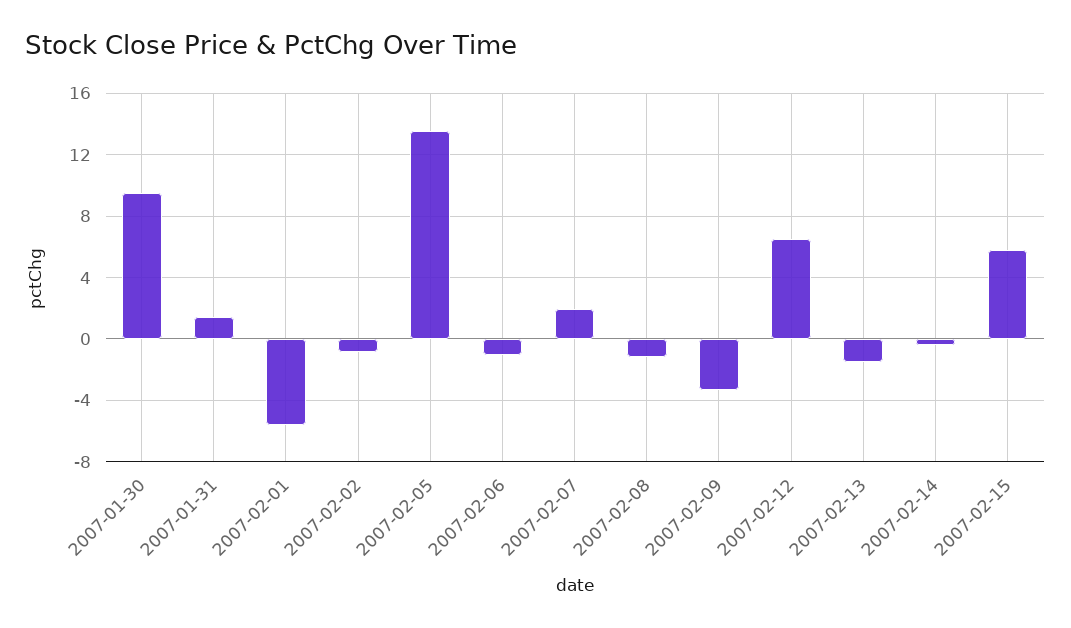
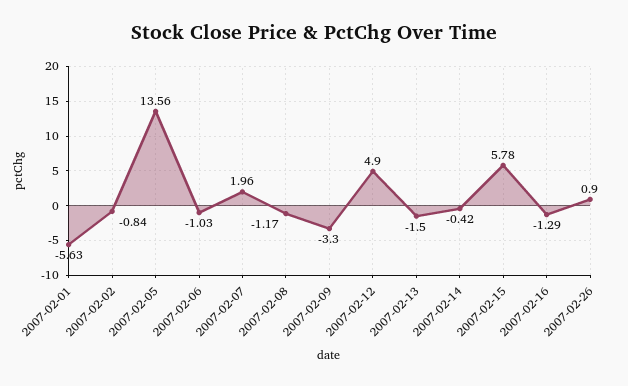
2007-01-30: 9.5 -> none
2007-01-31: 1.5 -> none
2007-02-12: 6.5 -> 4.9
2007-02-16: none -> -1.29
2007-02-26: none -> 0.9

